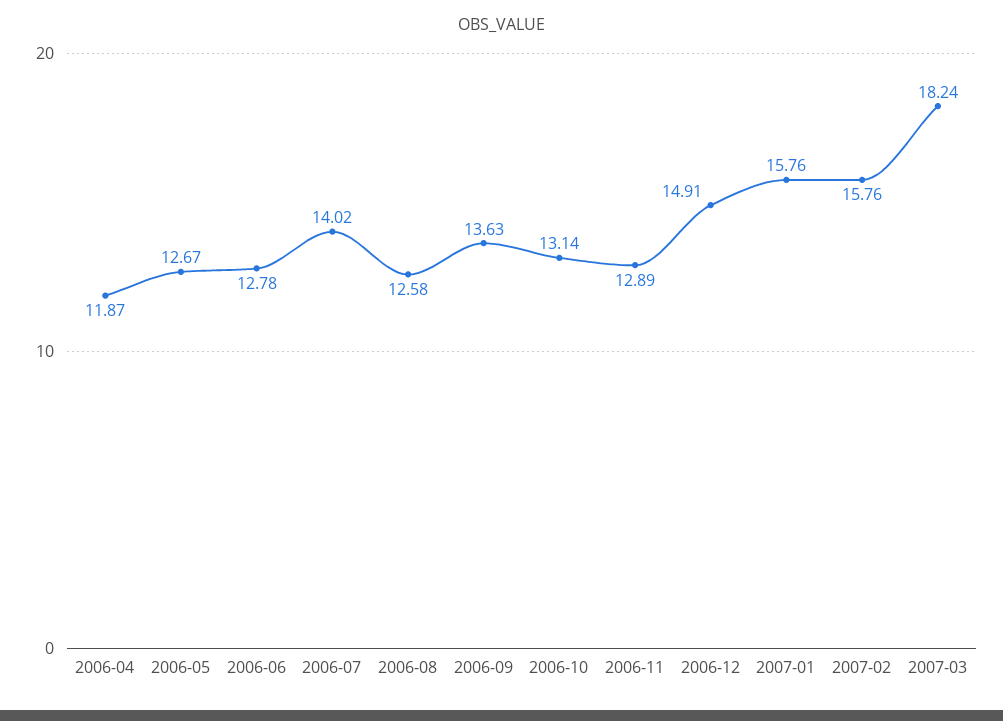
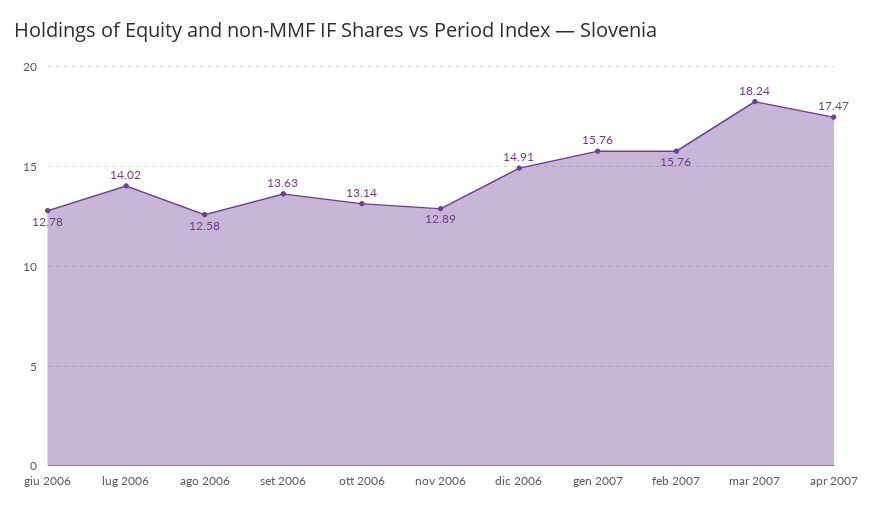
2006-04: 11.87 -> none
2006-05: 12.67 -> none
apr 2007: none -> 17.47

